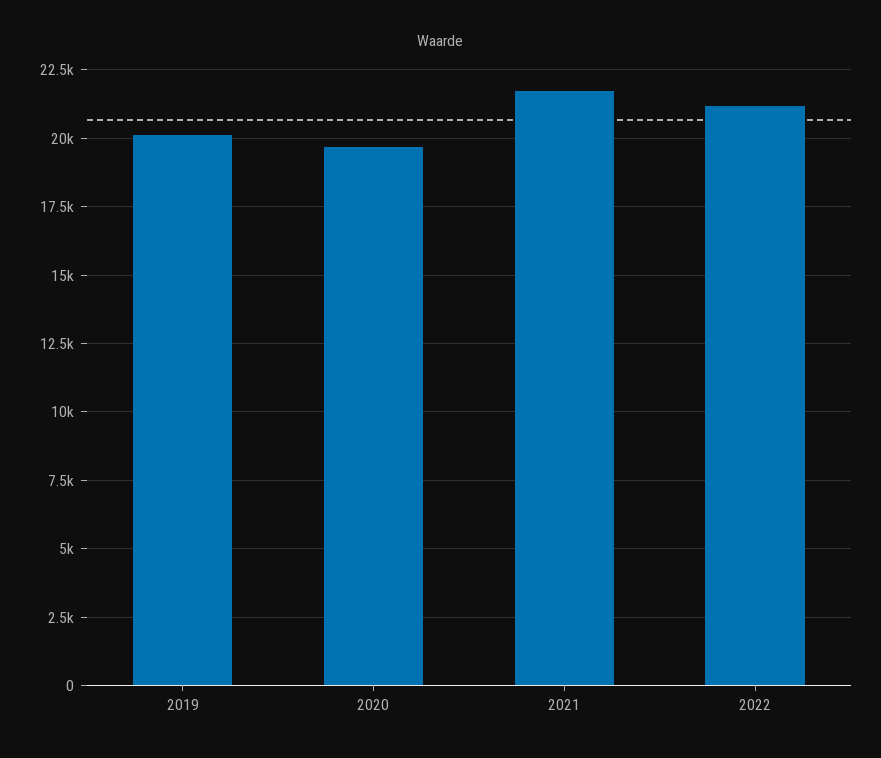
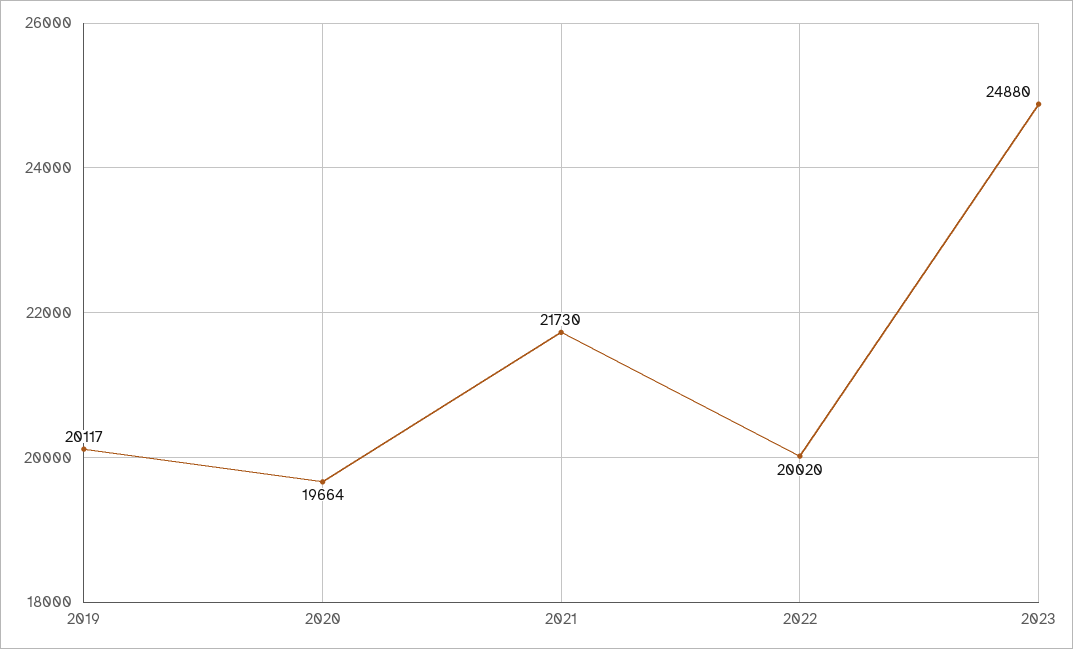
2022: 21250 -> 20020
2023: none -> 24880

